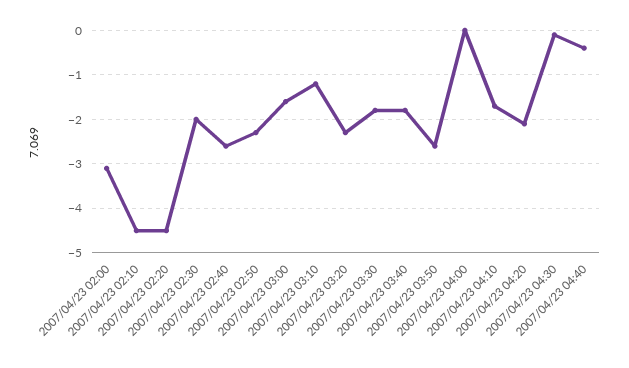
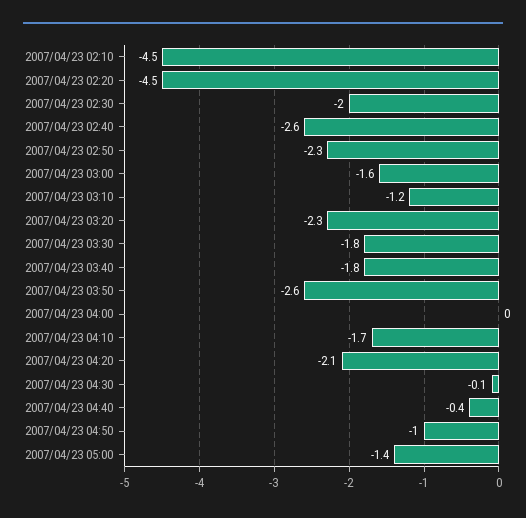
2007/04/23 02:00: -3 -> none
2007/04/23 04:50: none -> -1
2007/04/23 05:00: none -> -1.4

